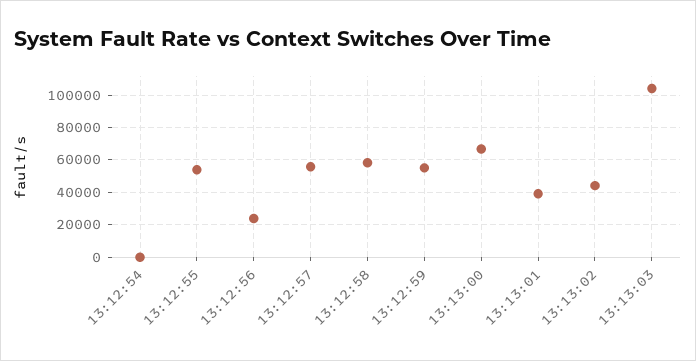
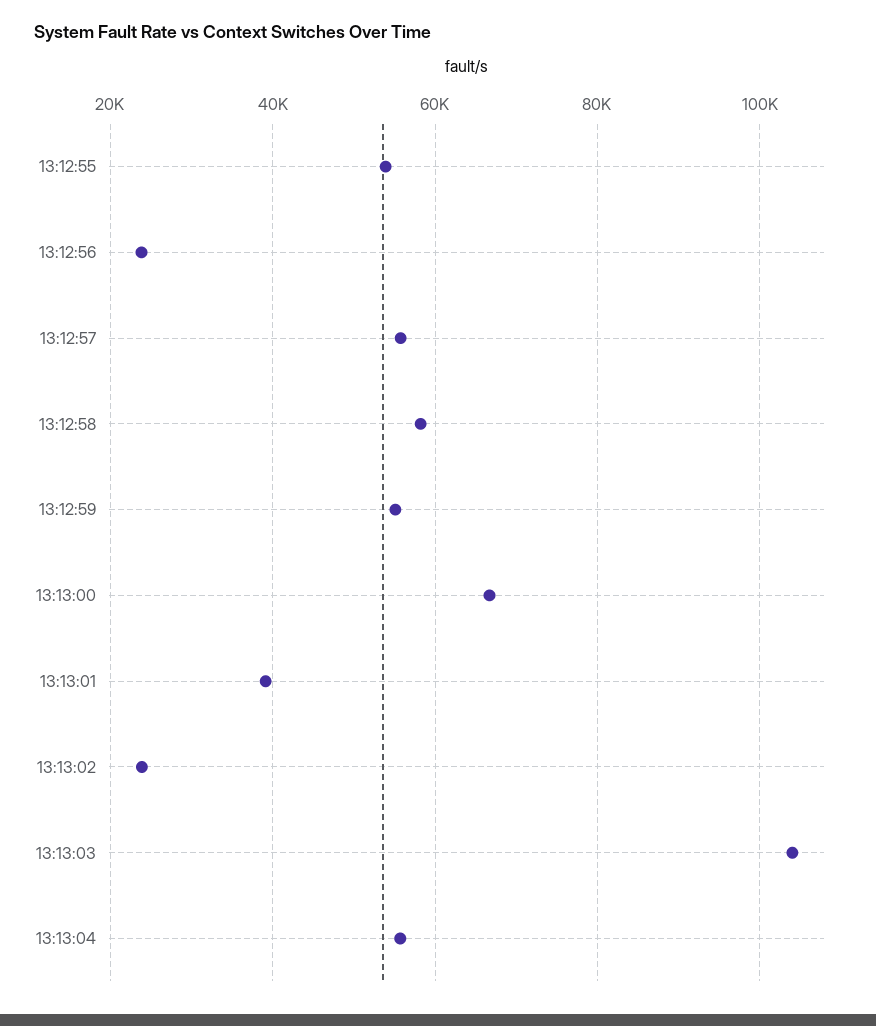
13:12:54: 0 -> none
13:13:02: 45000 -> 24000
13:13:04: none -> 56000

